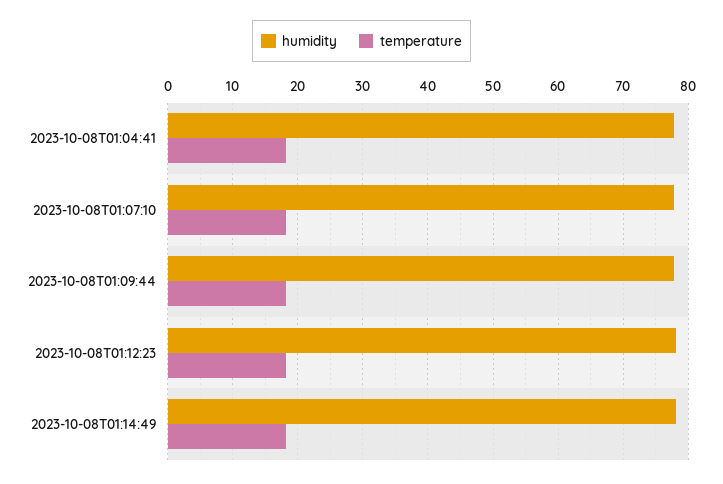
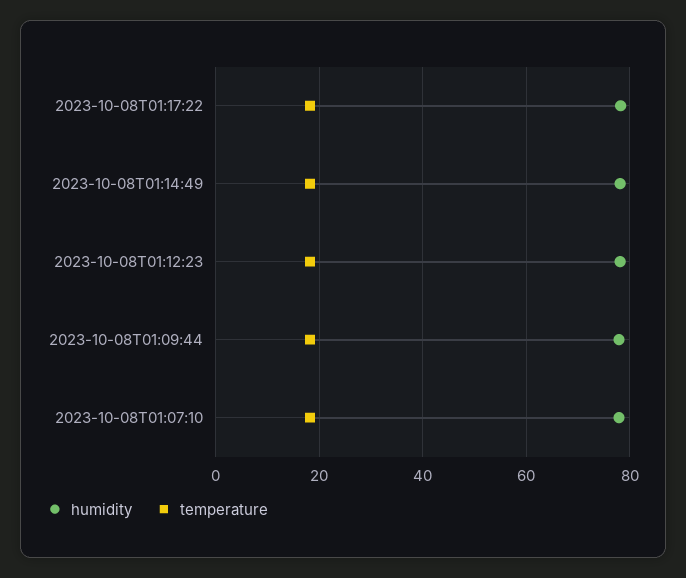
humidity, 2023-10-08T01:04:41: 78 -> none
temperature, 2023-10-08T01:04:41: 18 -> none
humidity, 2023-10-08T01:17:22: none -> 78
temperature, 2023-10-08T01:17:22: none -> 18

